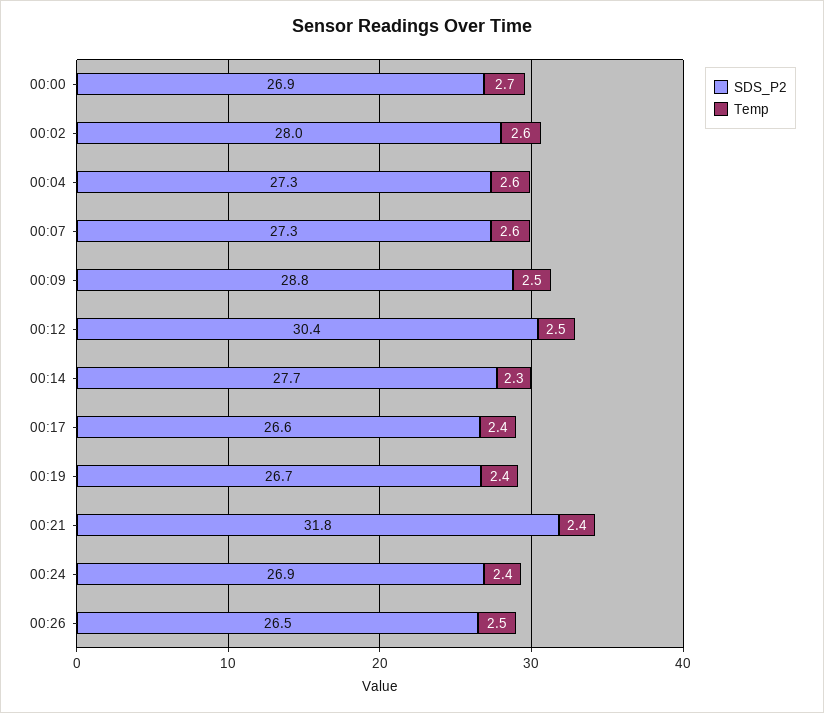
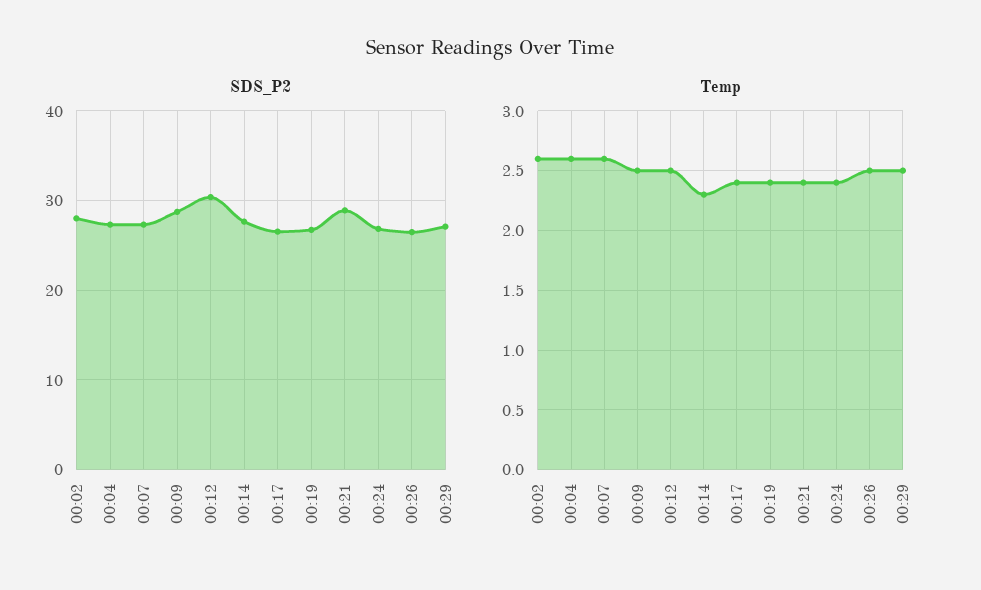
SDS_P2, 00:00: 26.9 -> none
Temp, 00:00: 2.7 -> none
SDS_P2, 00:21: 31.8 -> 29
SDS_P2, 00:29: none -> 27
Temp, 00:29: none -> 2.5

